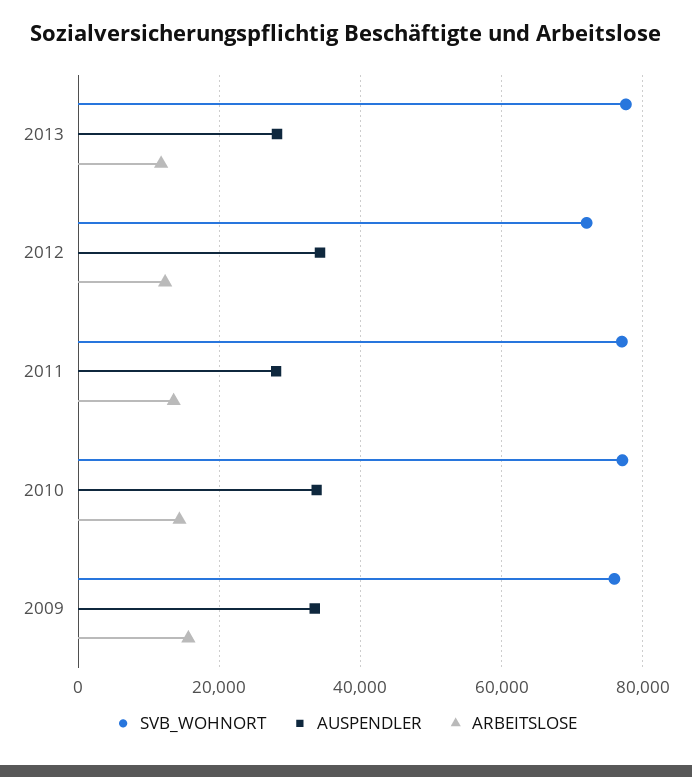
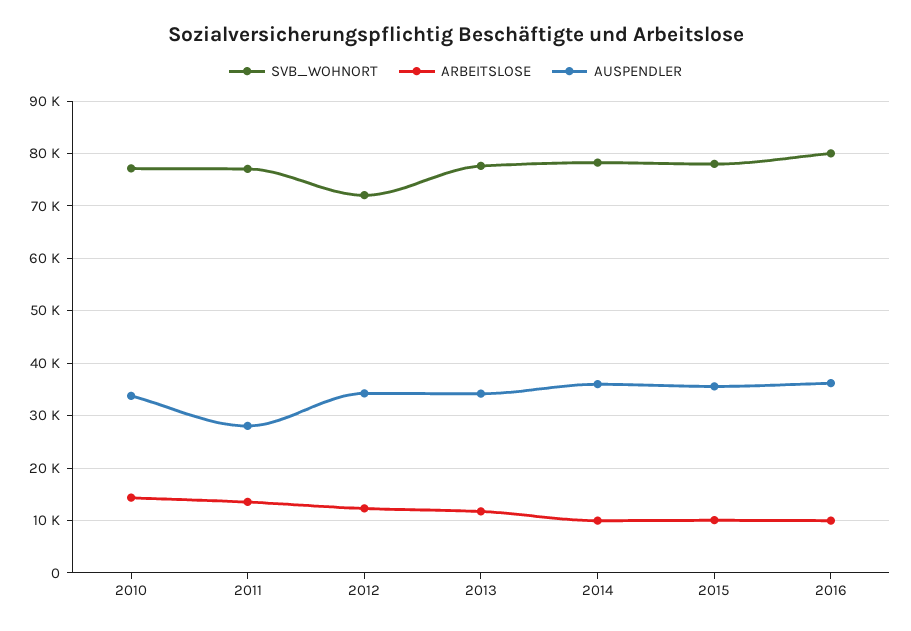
AUSPENDLER, 2013: 28000 -> 34000
SVB_WOHNORT, 2009: 76000 -> none
AUSPENDLER, 2009: 34000 -> none
ARBEITSLOSE, 2009: 16000 -> none
SVB_WOHNORT, 2014: none -> 78000
ARBEITSLOSE, 2014: none -> 10000
AUSPENDLER, 2014: none -> 36000
SVB_WOHNORT, 2015: none -> 78000
ARBEITSLOSE, 2015: none -> 10000
AUSPENDLER, 2015: none -> 36000
SVB_WOHNORT, 2016: none -> 80000
ARBEITSLOSE, 2016: none -> 10000
AUSPENDLER, 2016: none -> 36000

